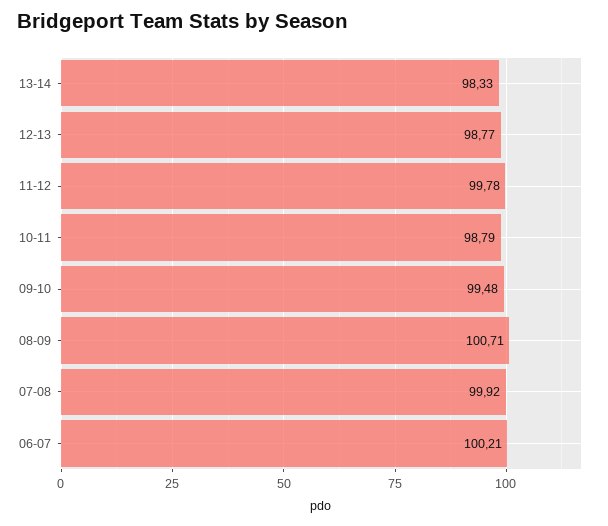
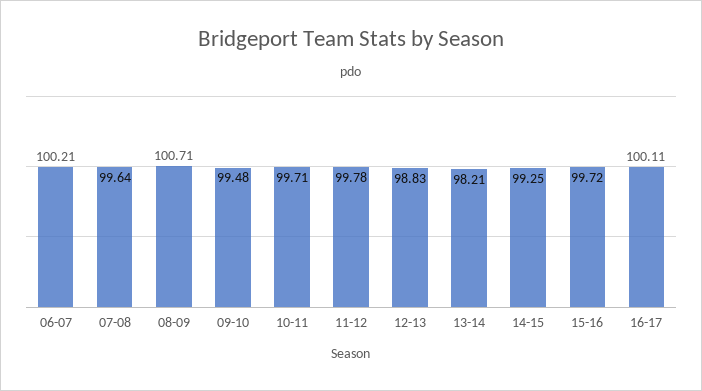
13-14: 98.33 -> 98.21
12-13: 98.77 -> 98.83
10-11: 98.79 -> 99.71
07-08: 99.92 -> 99.64
14-15: none -> 99.25
15-16: none -> 99.72
16-17: none -> 100.11

